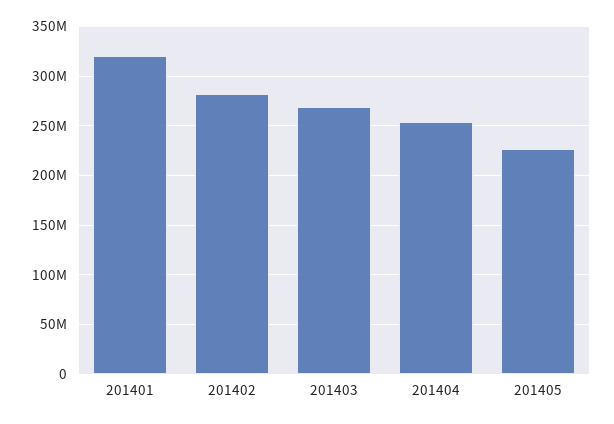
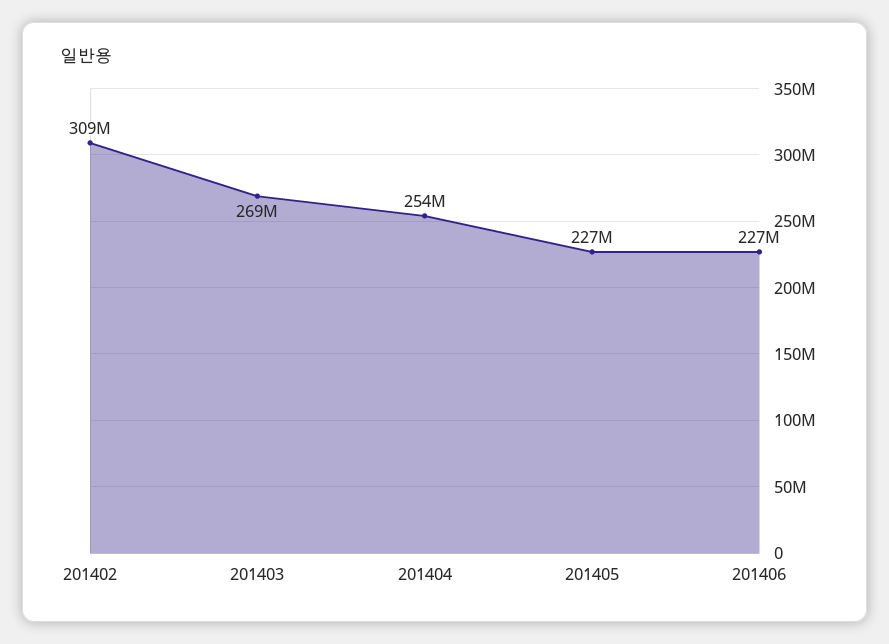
201401: 320000000 -> none
201402: 280000000 -> 309000000
201406: none -> 227000000

